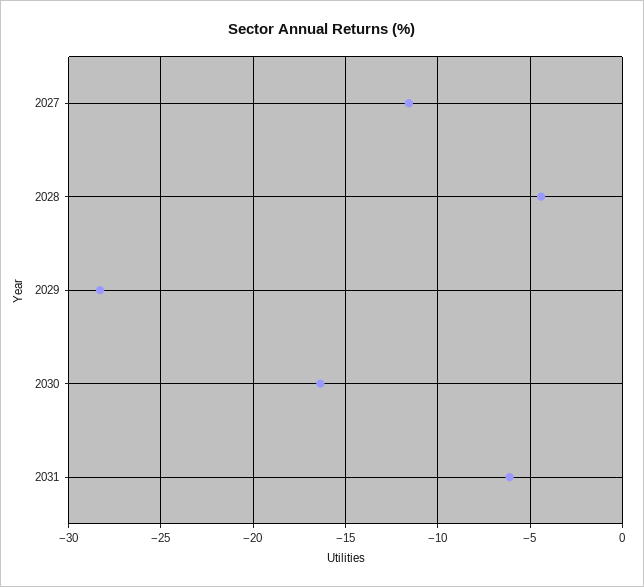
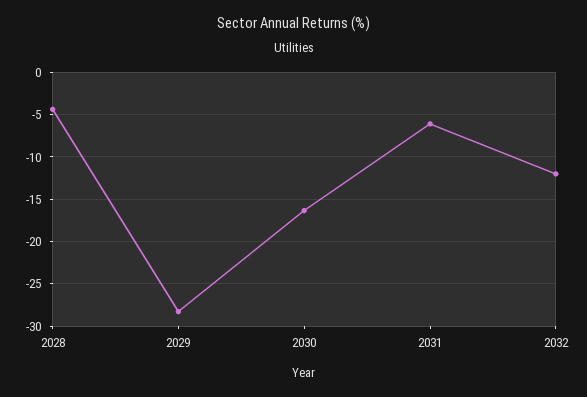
2027: -11.5 -> none
2032: none -> -12

